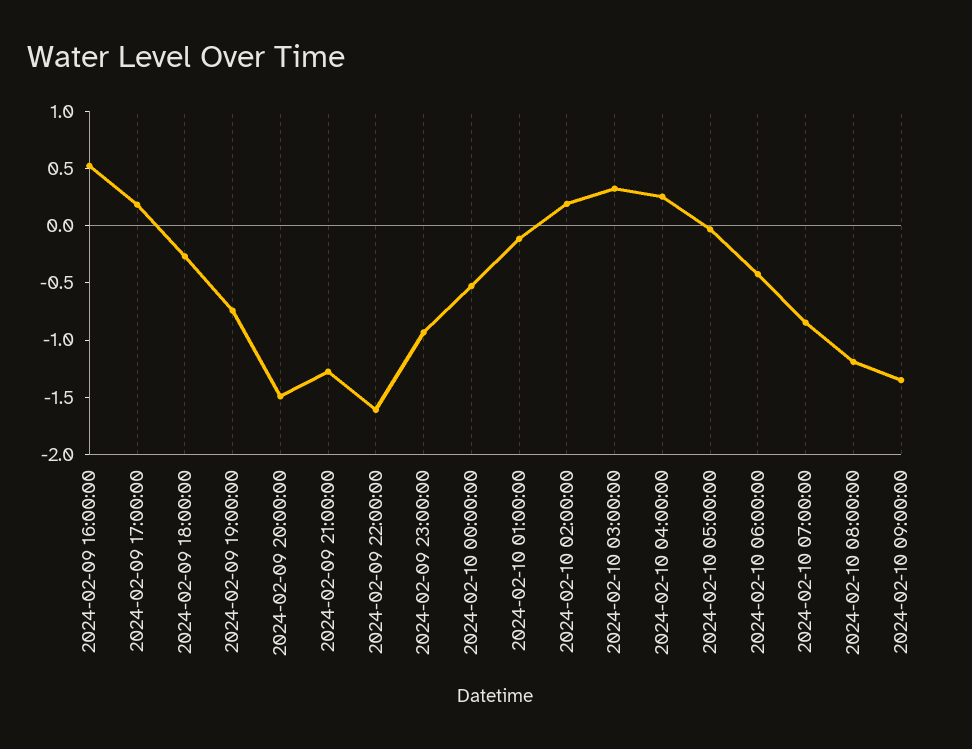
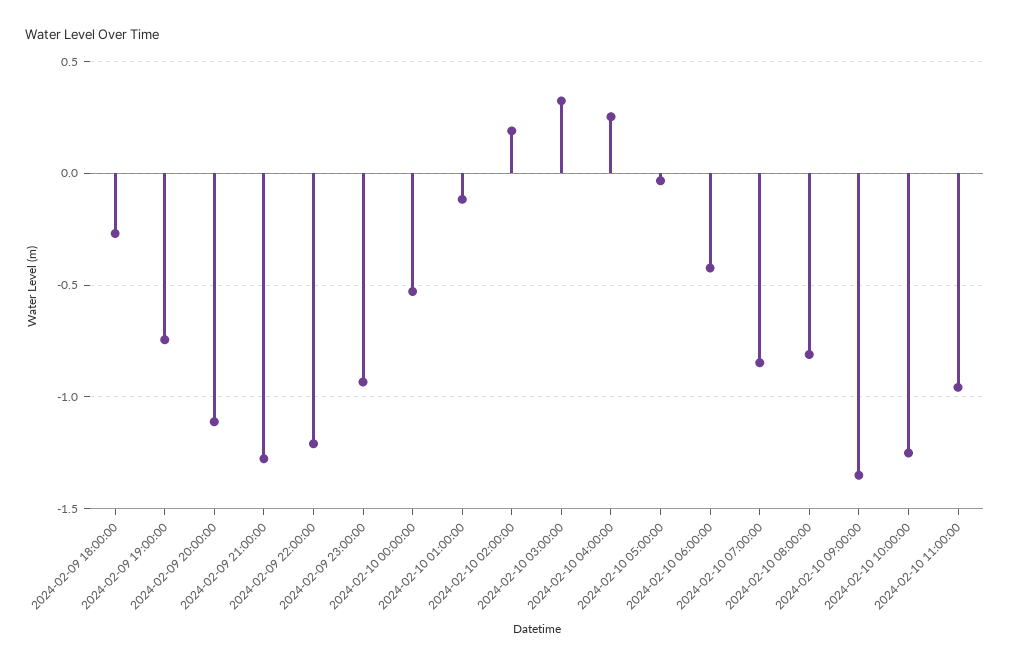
2024-02-09 16:00:00: 0.5 -> none
2024-02-09 17:00:00: 0.2 -> none
2024-02-09 20:00:00: -1.5 -> -1.1
2024-02-09 22:00:00: -1.6 -> -1.2
2024-02-10 08:00:00: -1.2 -> -0.8
2024-02-10 10:00:00: none -> -1.25
2024-02-10 11:00:00: none -> -0.95

